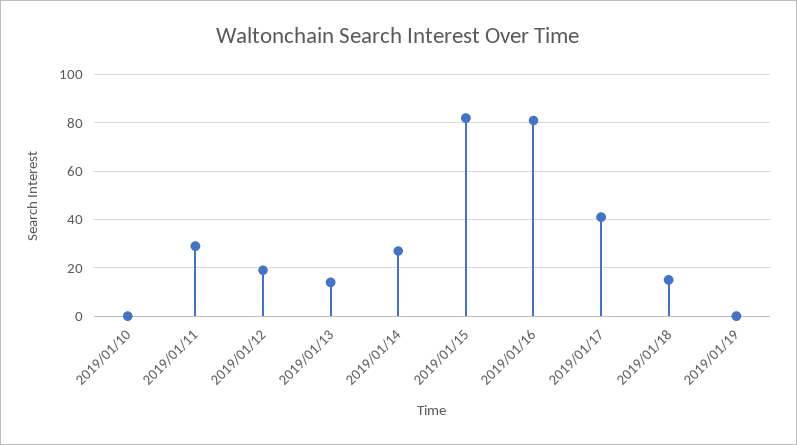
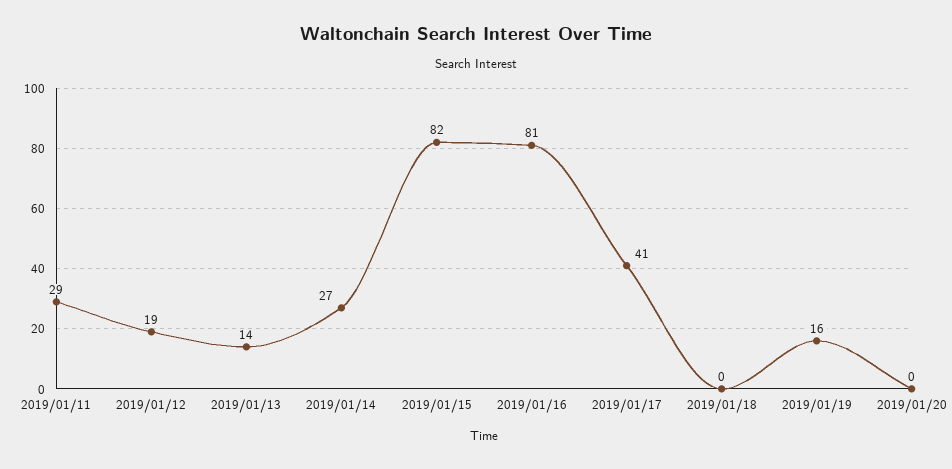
2019/01/10: 0 -> none
2019/01/18: 15 -> 0
2019/01/19: 0 -> 16
2019/01/20: none -> 0

